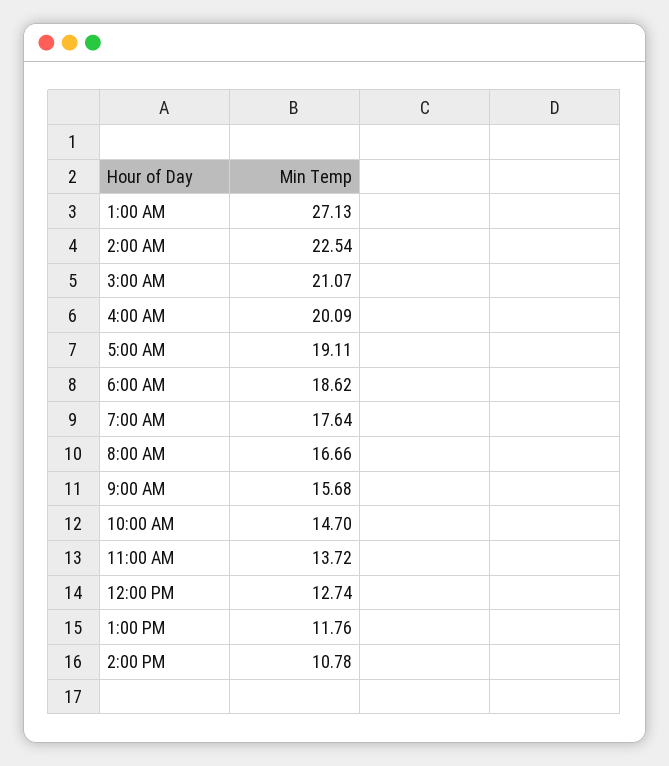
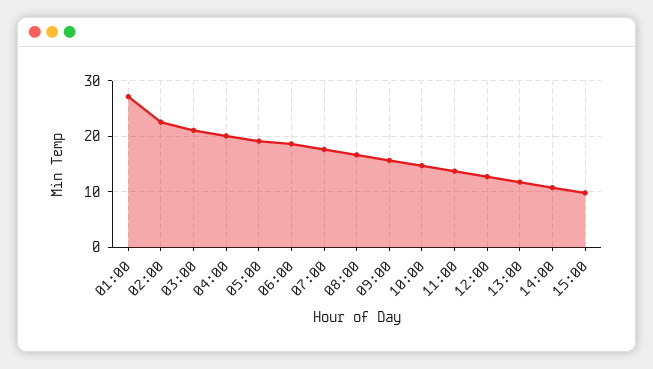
15:00: none -> 10

